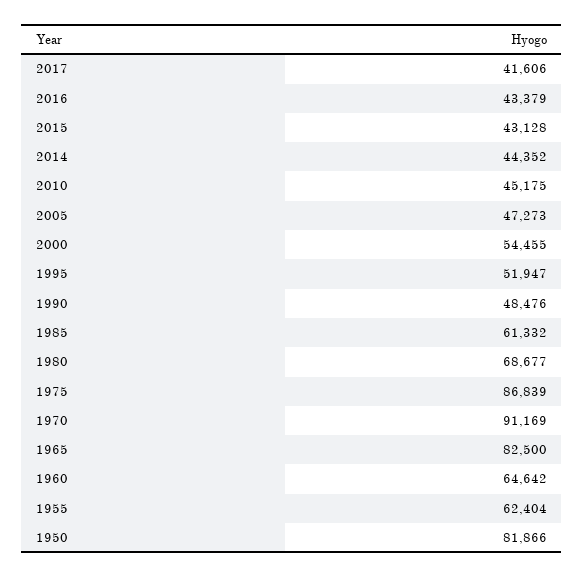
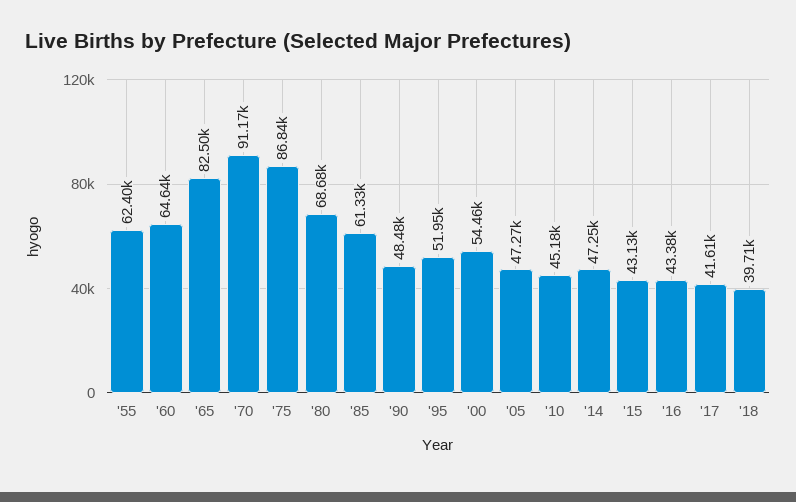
2014: 44352 -> 47250
1950: 81866 -> none
'18: none -> 39710

